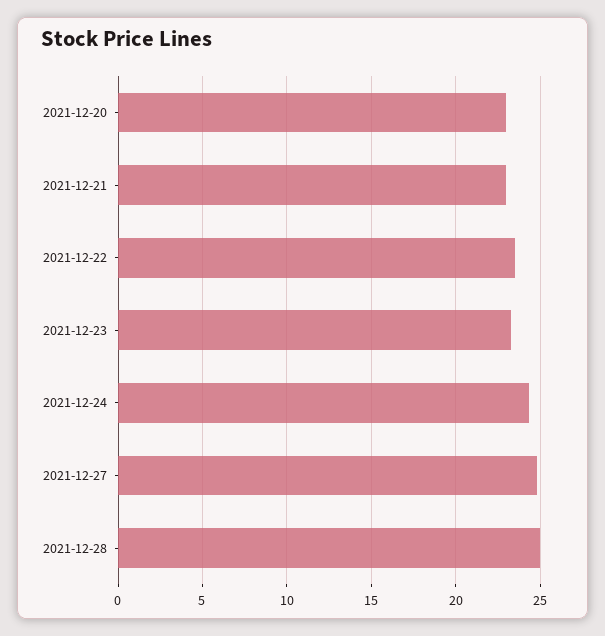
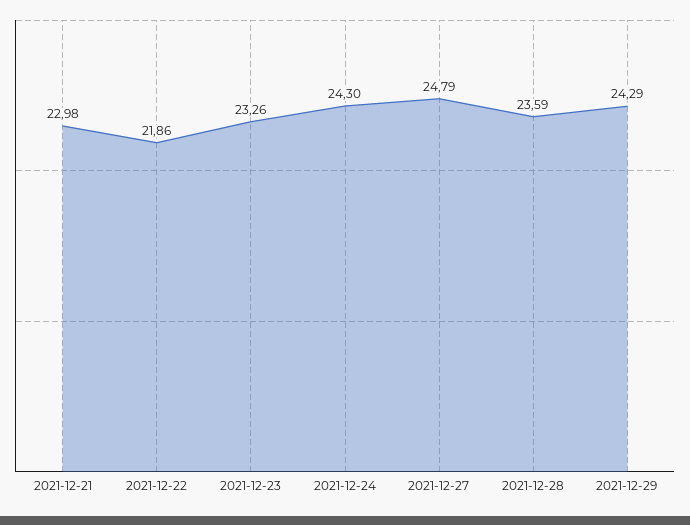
2021-12-20: 23 -> none
2021-12-22: 23.5 -> 21.86
2021-12-28: 25 -> 23.59
2021-12-29: none -> 24.29

